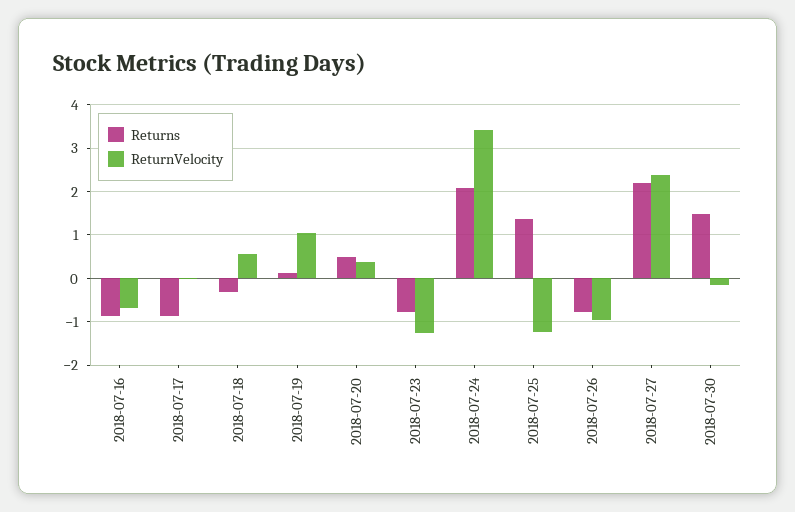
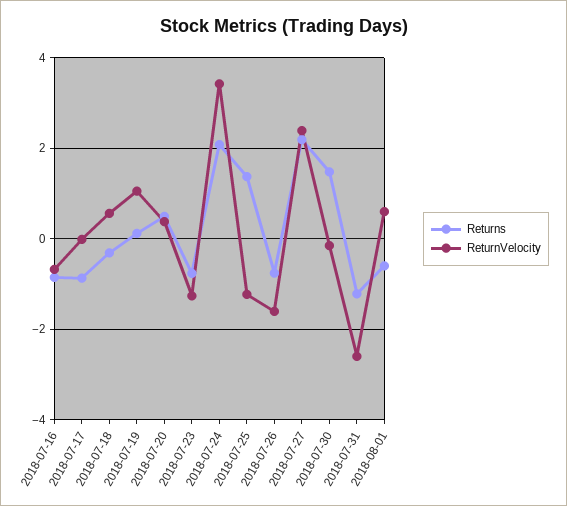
ReturnVelocity, 2018-07-26: -1 -> -1.6
Returns, 2018-07-31: none -> -1.2
ReturnVelocity, 2018-07-31: none -> -2.6
Returns, 2018-08-01: none -> -0.6
ReturnVelocity, 2018-08-01: none -> 0.6

